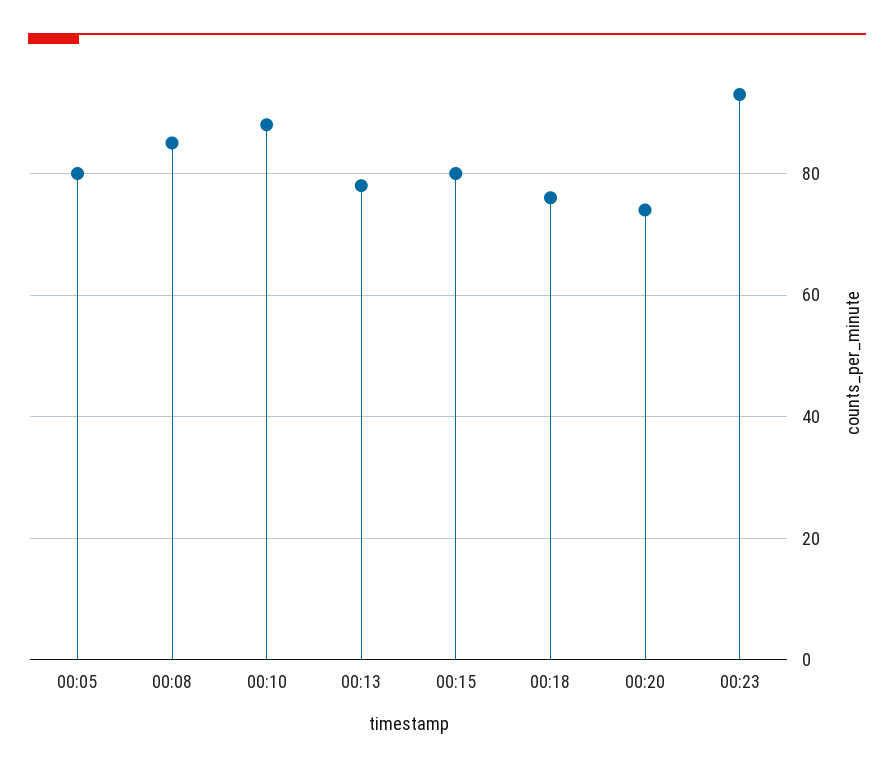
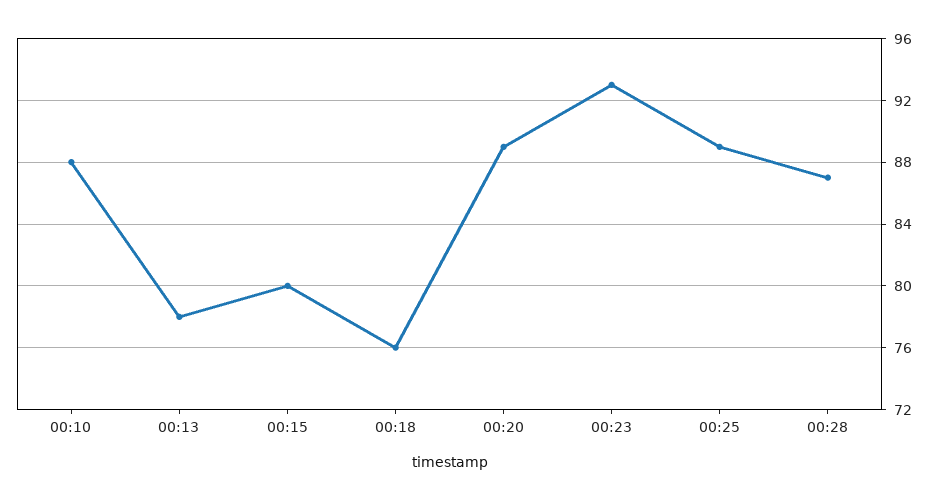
00:05: 80 -> none
00:08: 85 -> none
00:20: 75 -> 89
00:25: none -> 89
00:28: none -> 87

